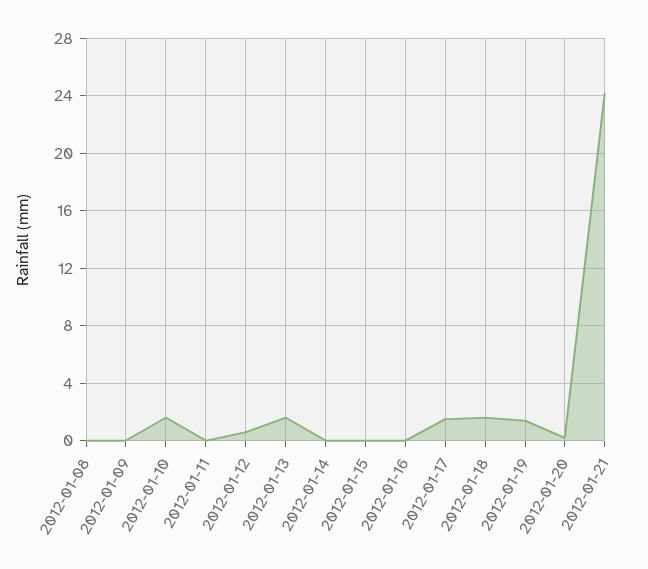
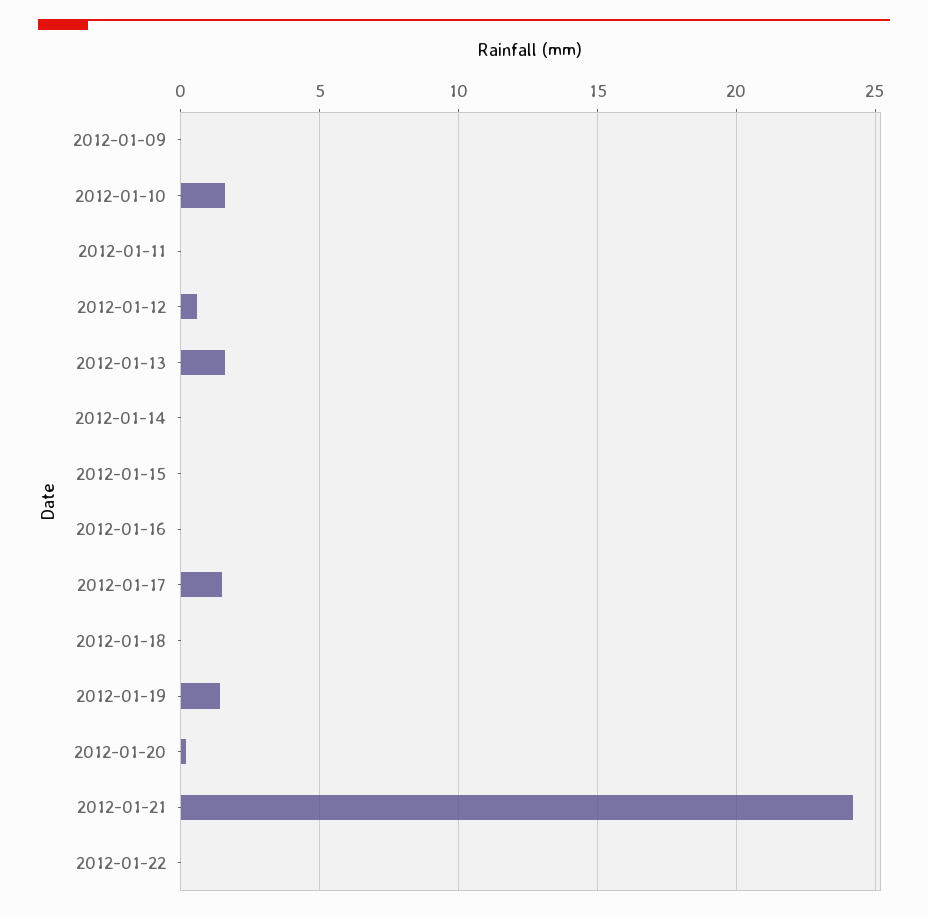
2012-01-08: 0 -> none
2012-01-18: 1.5 -> 0
2012-01-22: none -> 0

